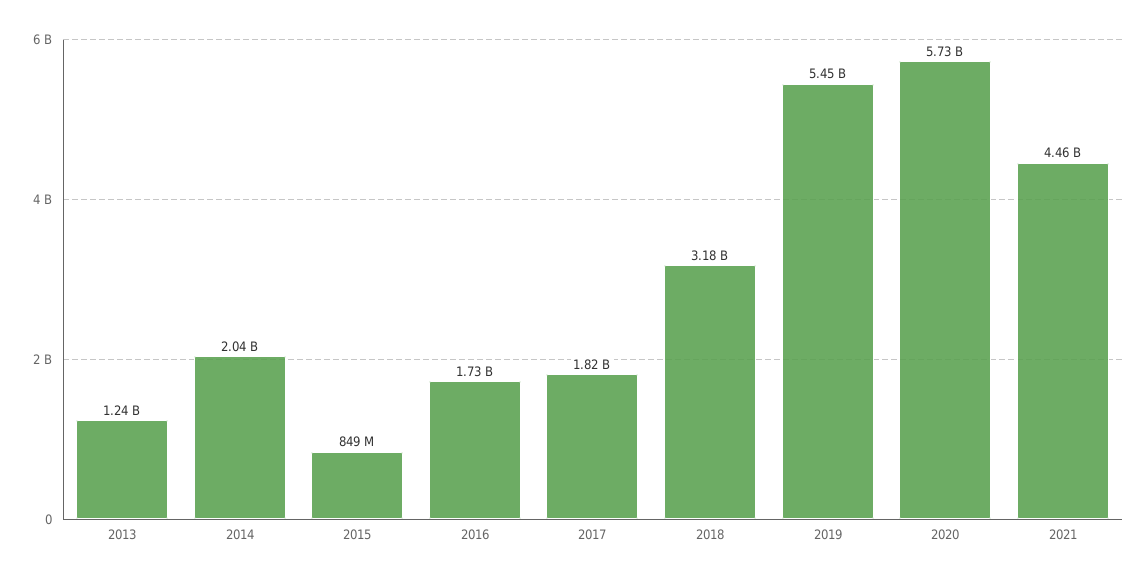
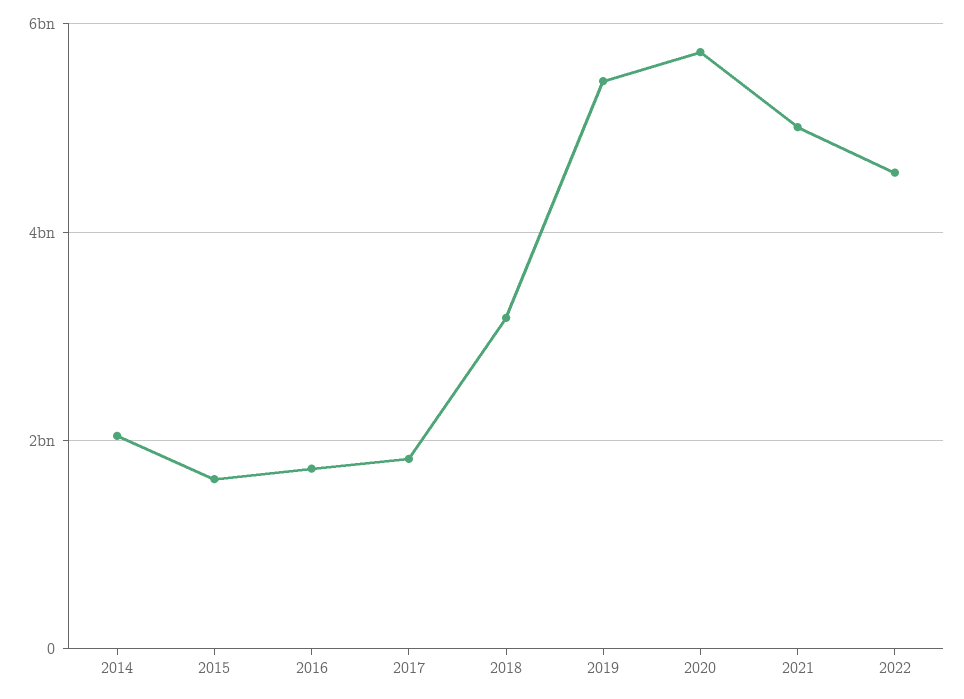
2013: 1240000000 -> none
2015: 849000000 -> 1600000000
2021: 4460000000 -> 5000000000
2022: none -> 4600000000

